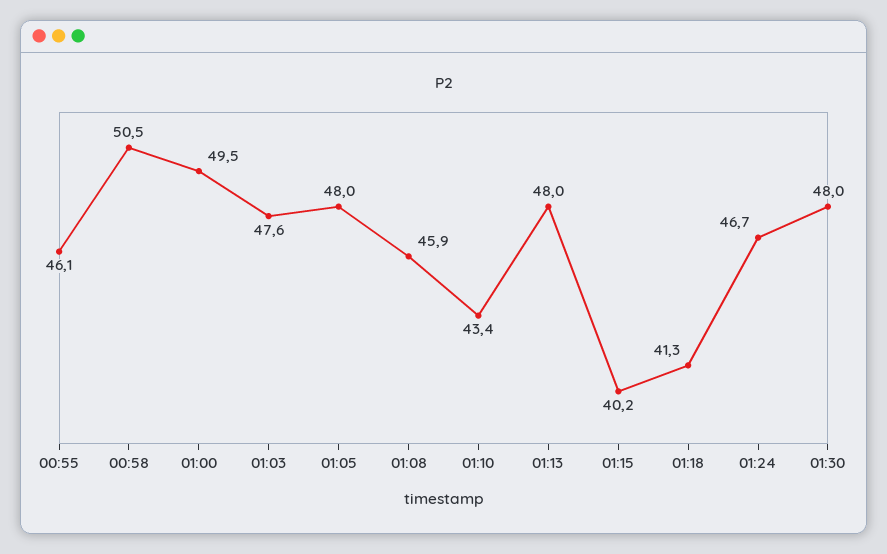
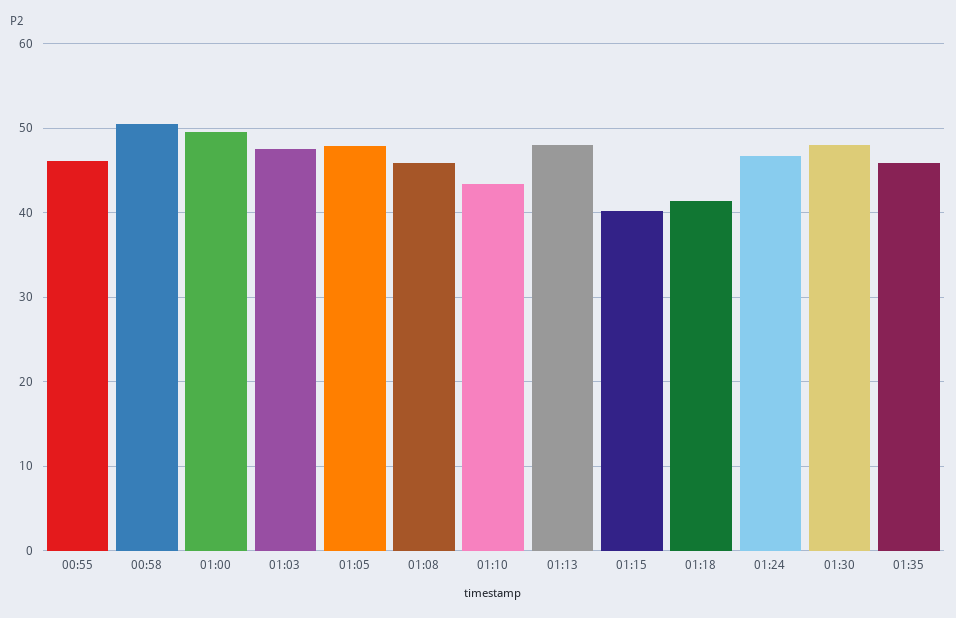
01:35: none -> 46

